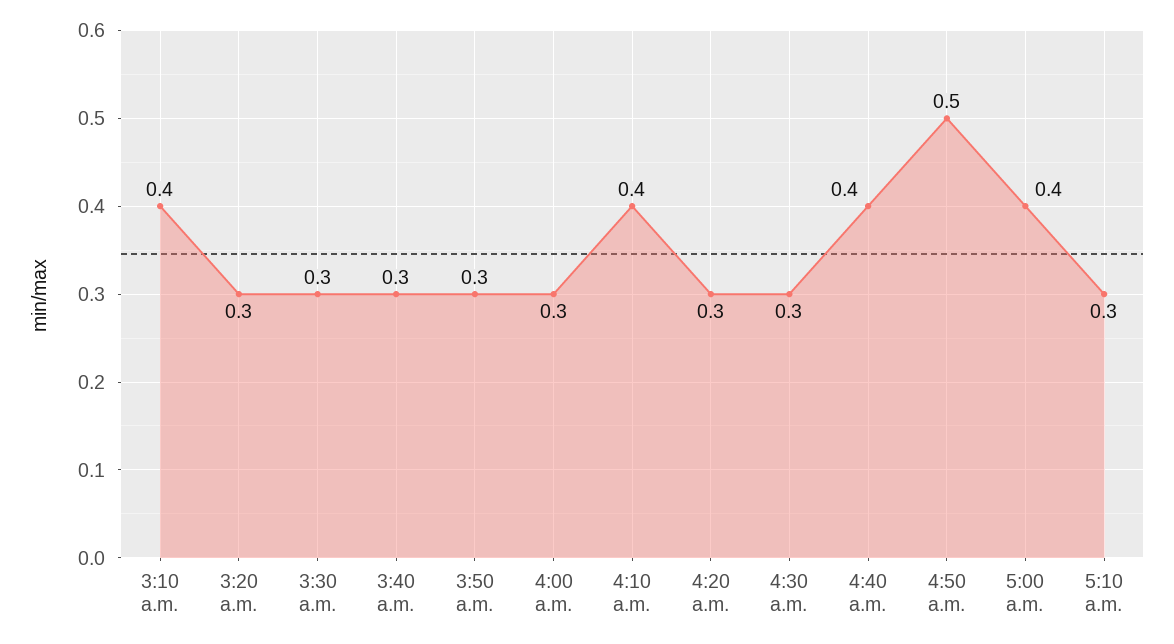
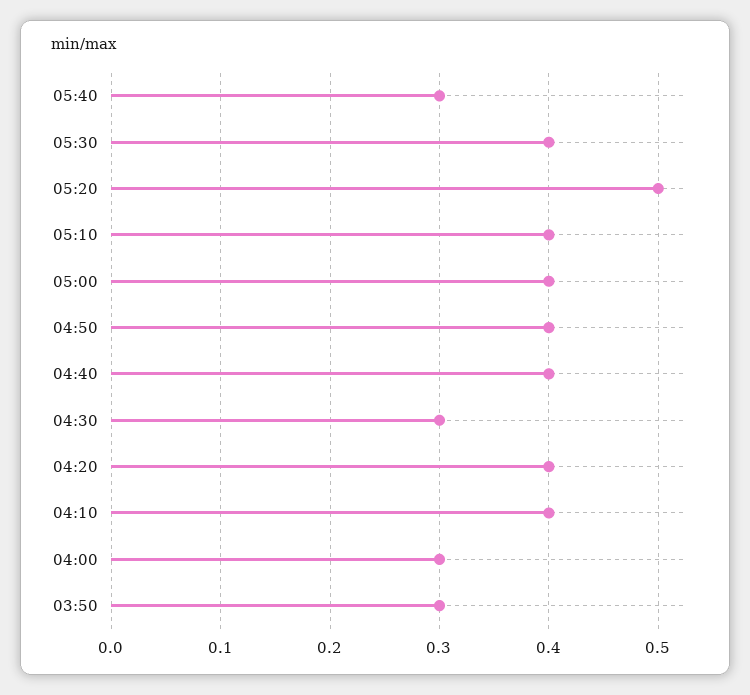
3:10 a.m.: 0.4 -> none
3:20 a.m.: 0.3 -> none
3:30 a.m.: 0.3 -> none
3:40 a.m.: 0.3 -> none
4:20 a.m.: 0.3 -> 0.4
4:50 a.m.: 0.5 -> 0.4
5:10 a.m.: 0.3 -> 0.4
05:40: none -> 0.3
05:30: none -> 0.4
05:20: none -> 0.5

